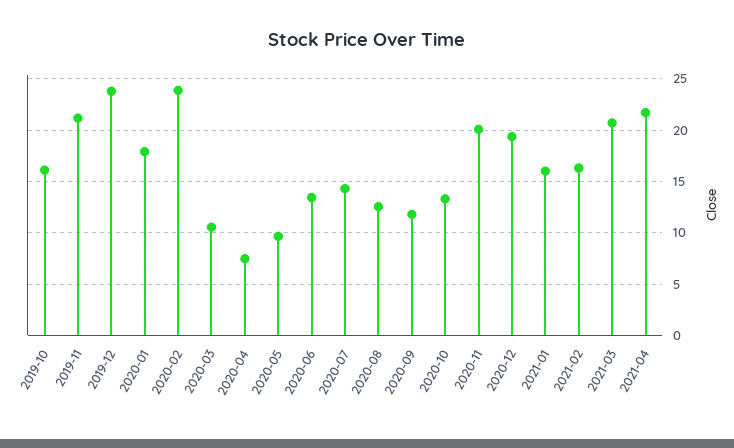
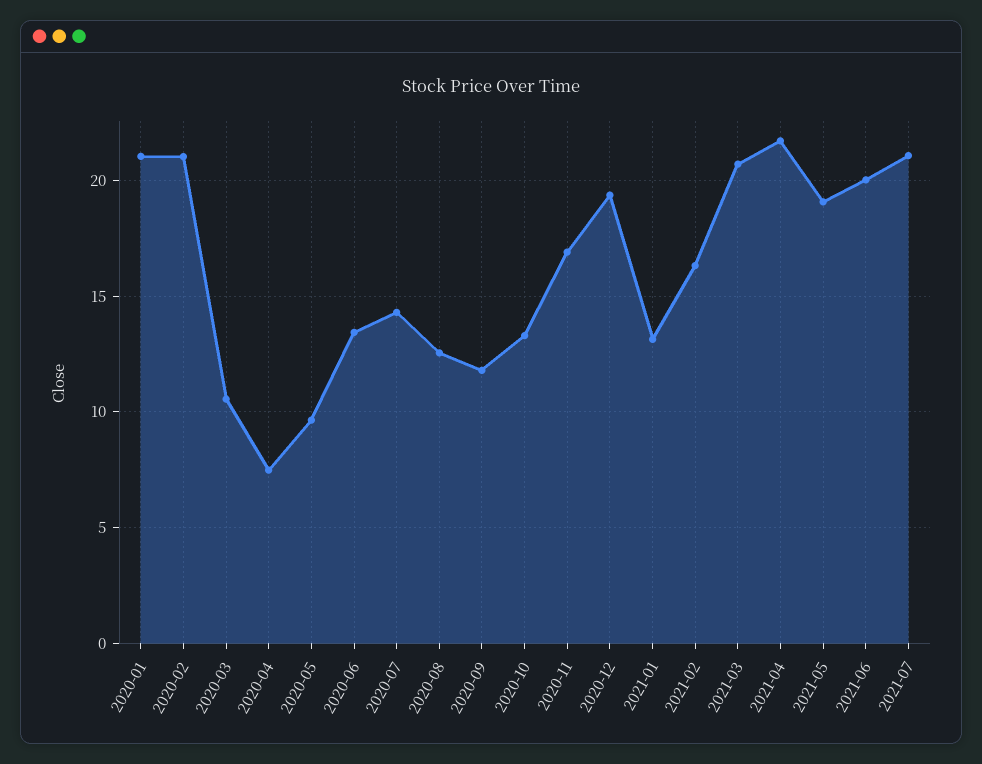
2019-10: 16 -> none
2019-11: 21 -> none
2019-12: 24 -> none
2020-01: 18 -> 21
2020-02: 24 -> 21
2020-11: 20 -> 17
2021-01: 16 -> 13
2021-05: none -> 19
2021-06: none -> 20
2021-07: none -> 21

